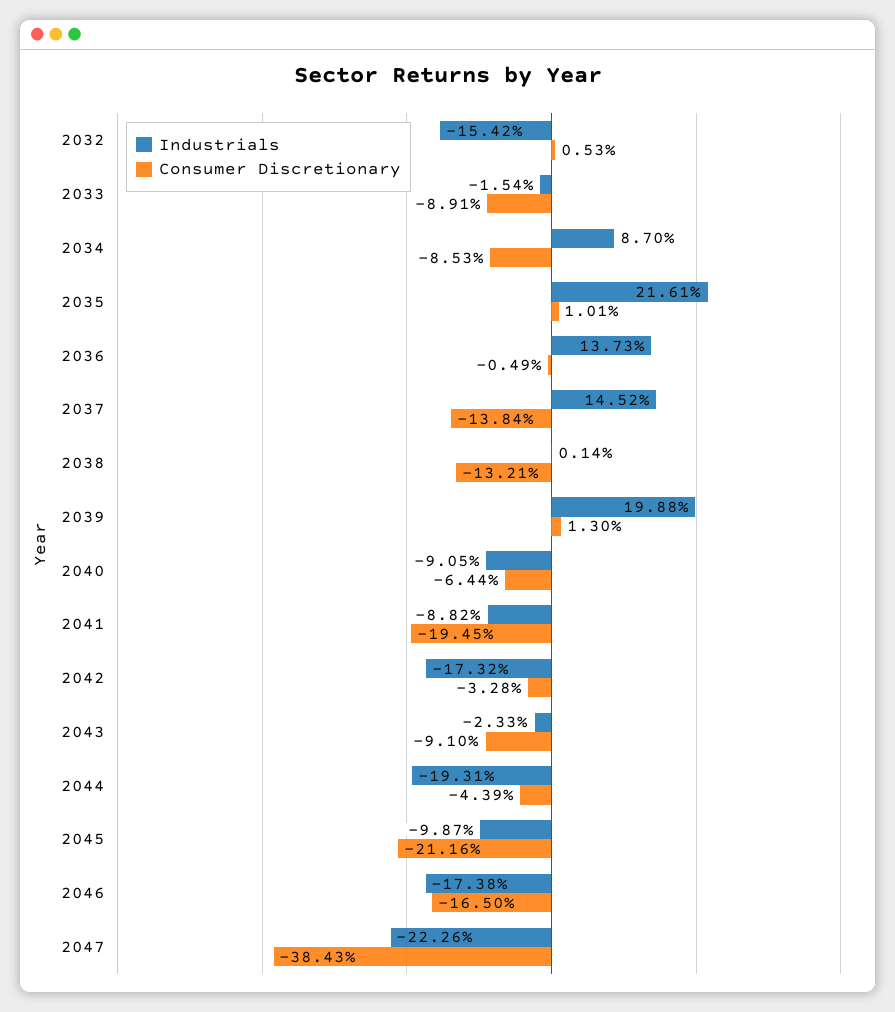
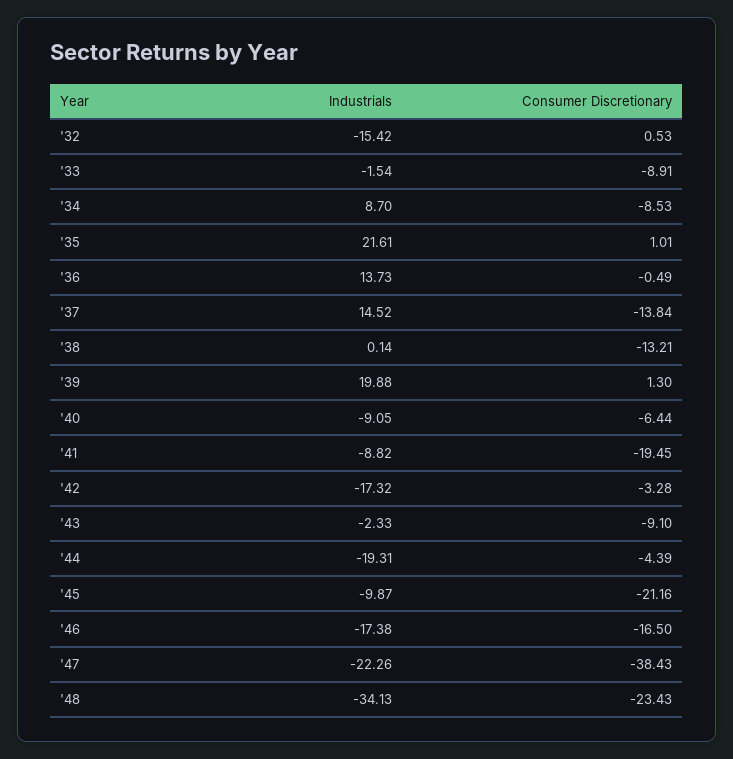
Industrials, '48: none -> -34.13
Consumer Discretionary, '48: none -> -23.43

